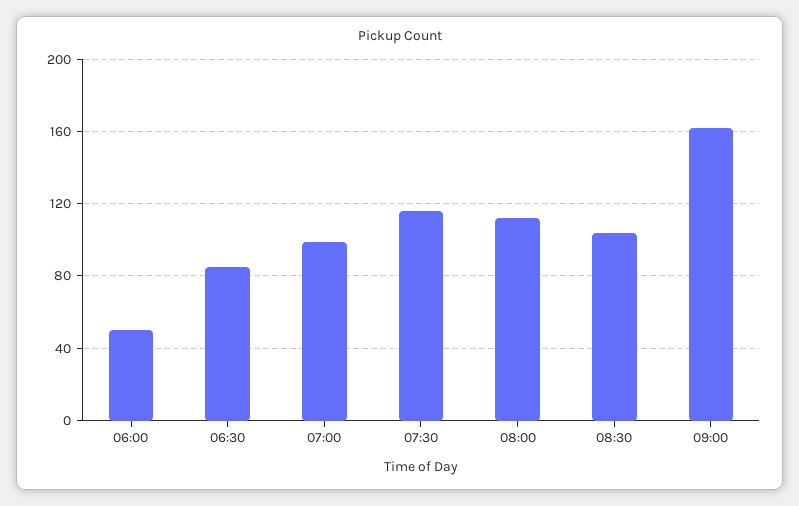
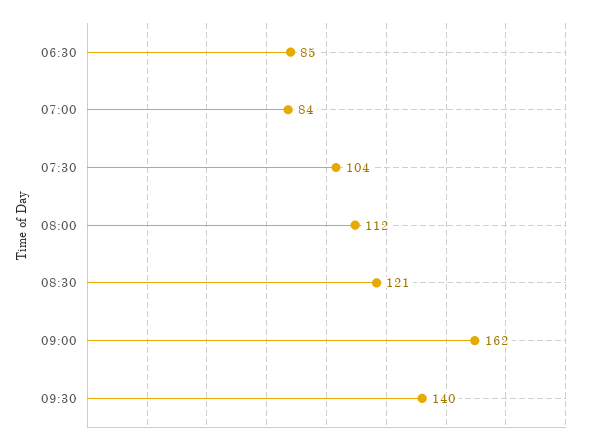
06:00: 50 -> none
07:00: 100 -> 84
07:30: 115 -> 104
08:30: 105 -> 121
09:30: none -> 140

